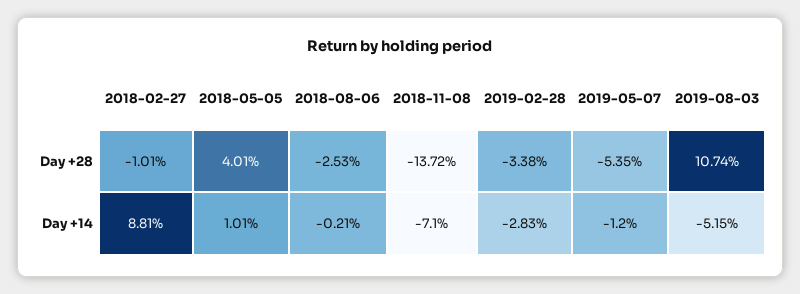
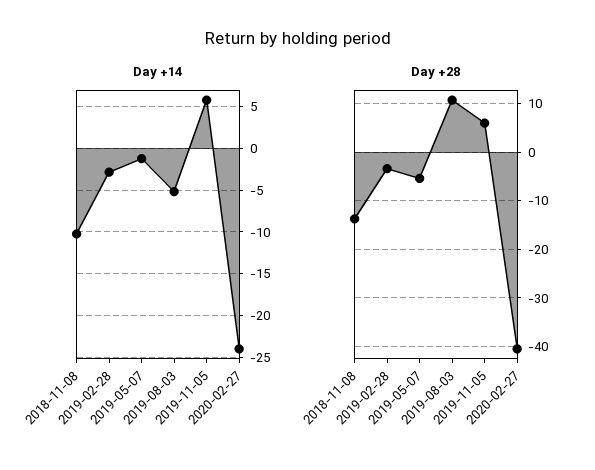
Day +28, 2018-02-27: -1.01 -> none
Day +28, 2018-05-05: 4.01 -> none
Day +28, 2018-08-06: -2.53 -> none
Day +14, 2018-02-27: 8.81 -> none
Day +14, 2018-05-05: 1.01 -> none
Day +14, 2018-08-06: -0.21 -> none
Day +14, 2018-11-08: -7.1 -> -10
Day +14, 2019-11-05: none -> 6
Day +14, 2020-02-27: none -> -24
Day +28, 2019-11-05: none -> 6
Day +28, 2020-02-27: none -> -40

